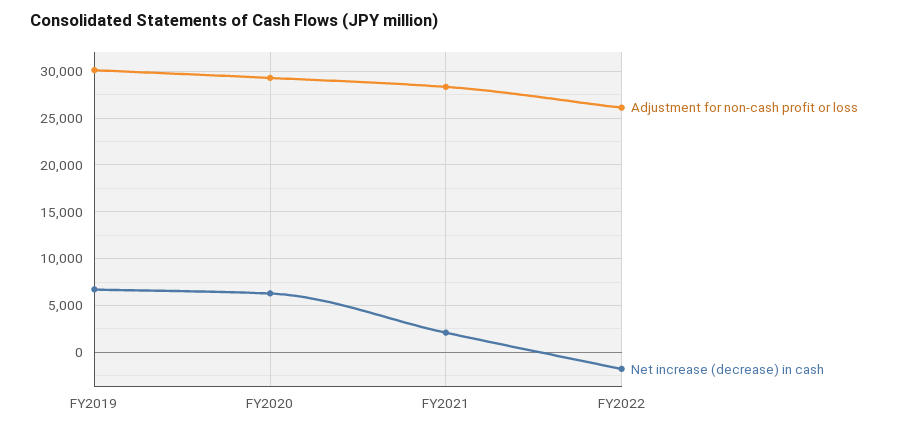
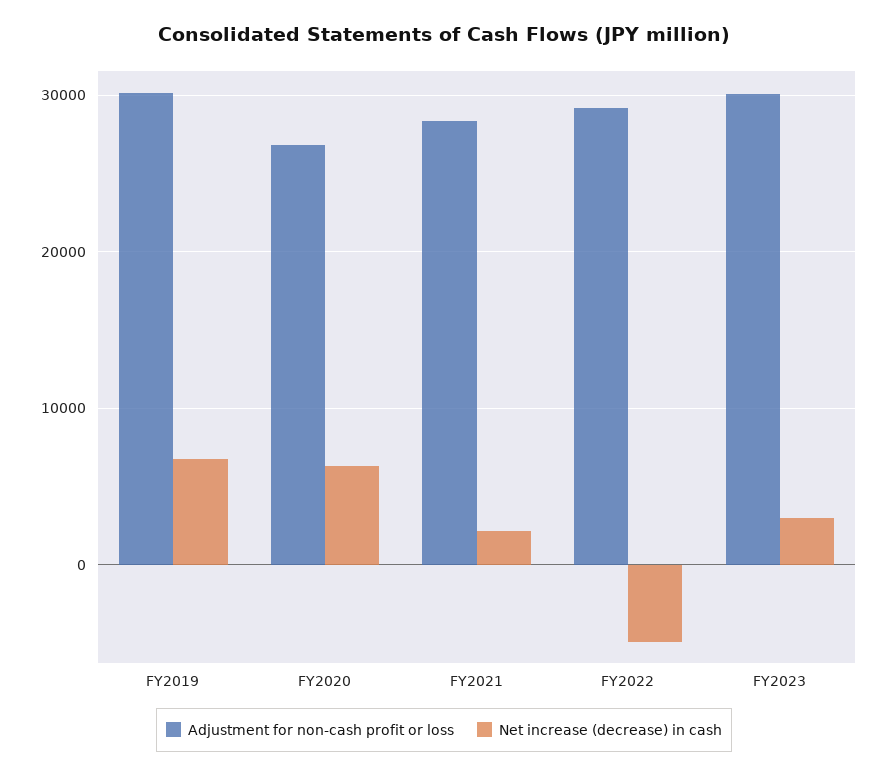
Adjustment for non-cash profit or loss, FY2020: 29000 -> 27000
Adjustment for non-cash profit or loss, FY2022: 26000 -> 29000
Net increase (decrease) in cash, FY2022: -2000 -> -5000
Adjustment for non-cash profit or loss, FY2023: none -> 30000
Net increase (decrease) in cash, FY2023: none -> 3000

